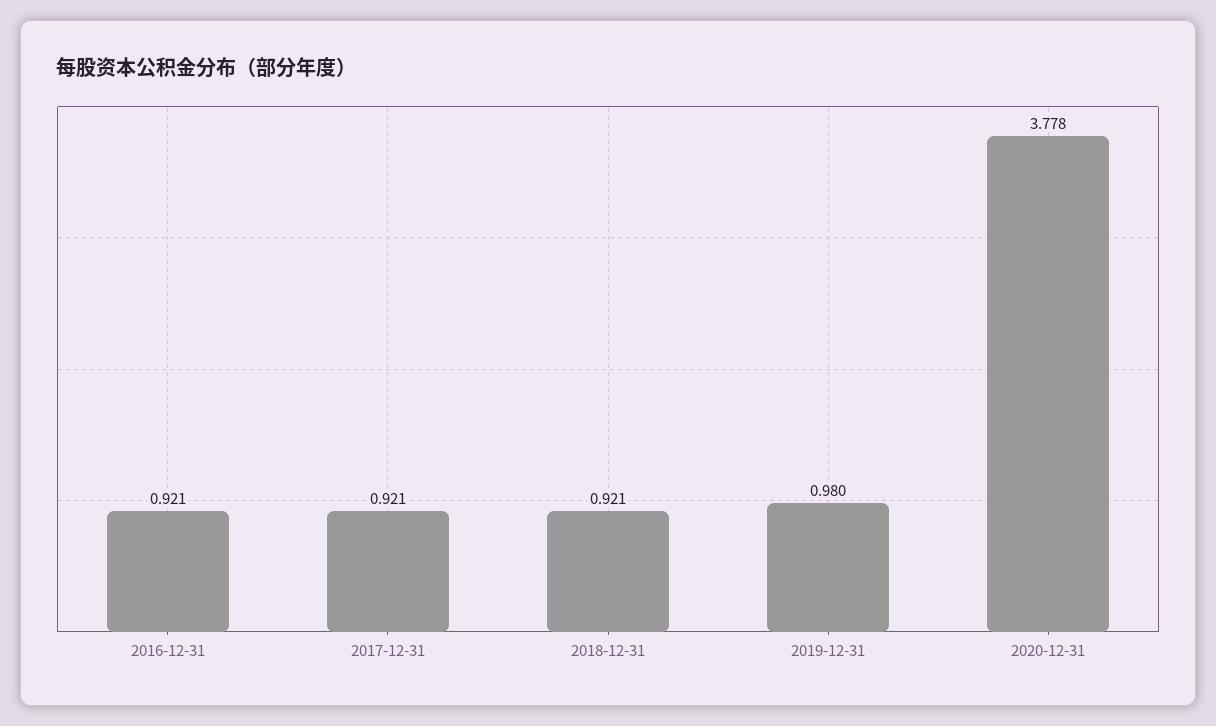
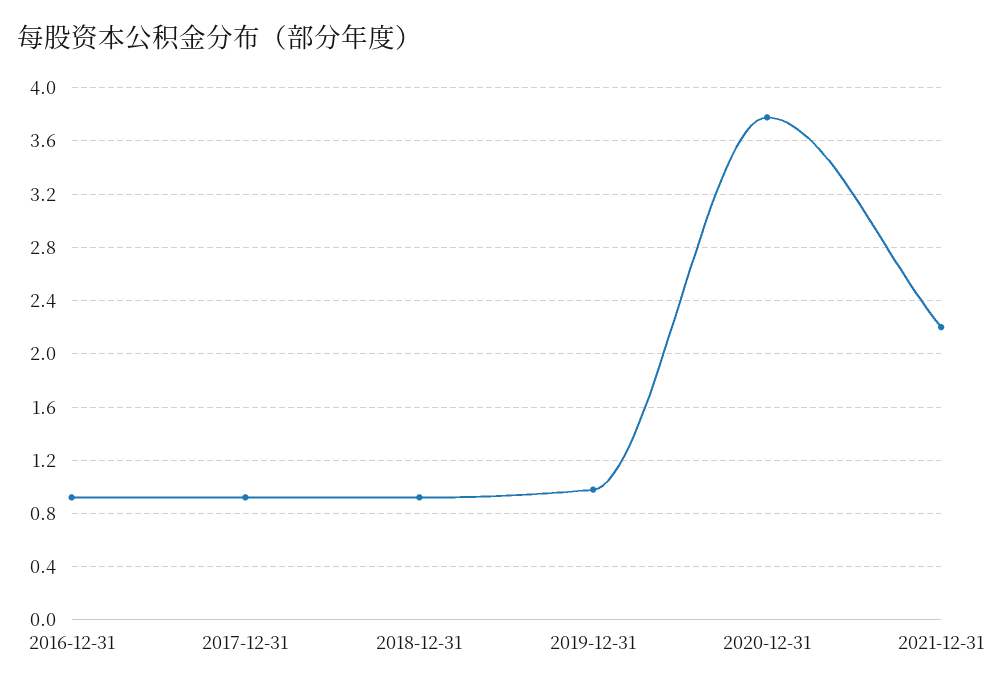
2021-12-31: none -> 2.2

